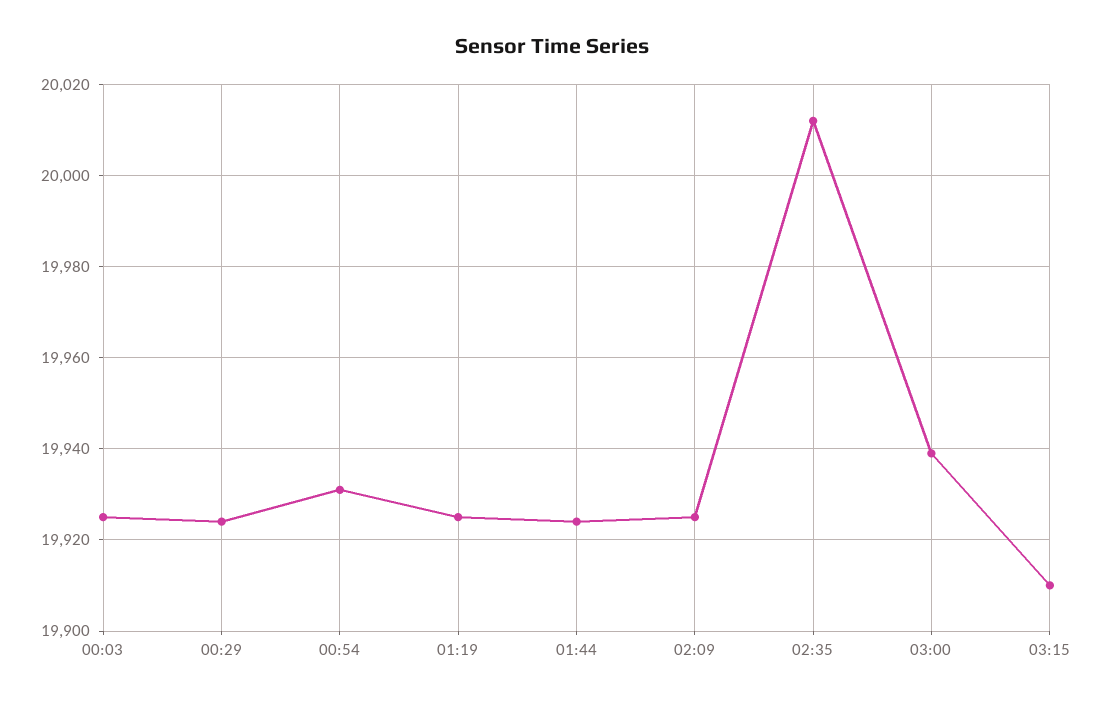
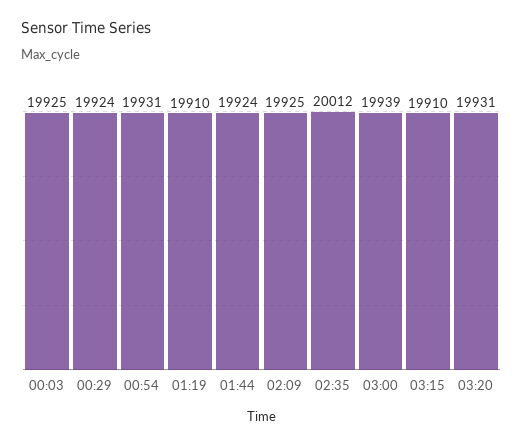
01:19: 19925 -> 19910
03:20: none -> 19931

